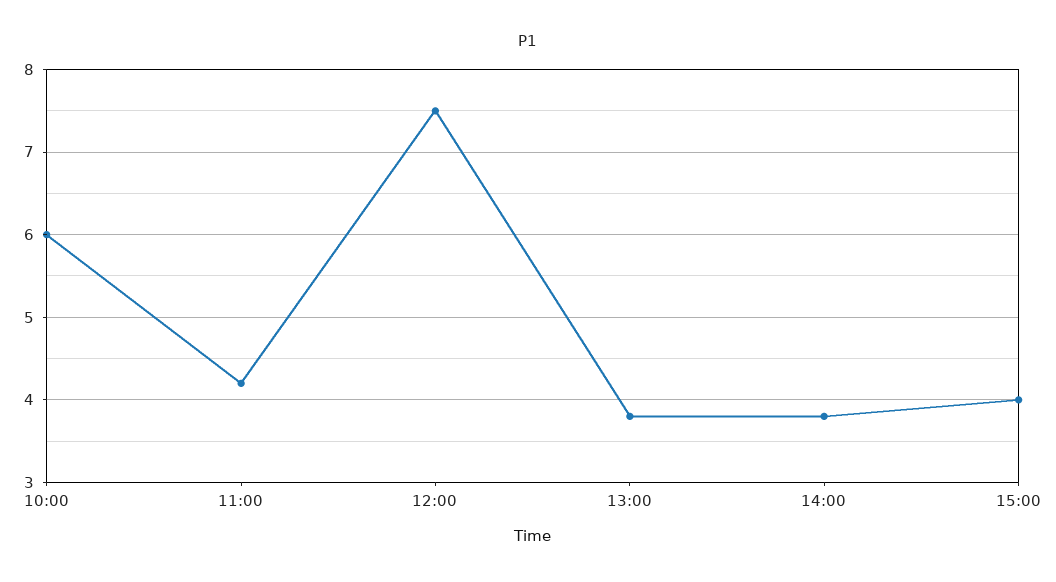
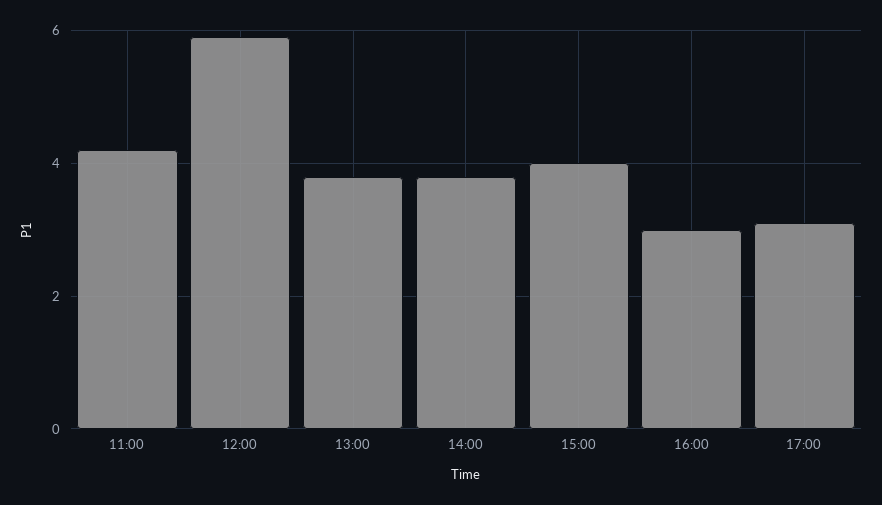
10:00: 6 -> none
12:00: 7.5 -> 6
16:00: none -> 3
17:00: none -> 3

